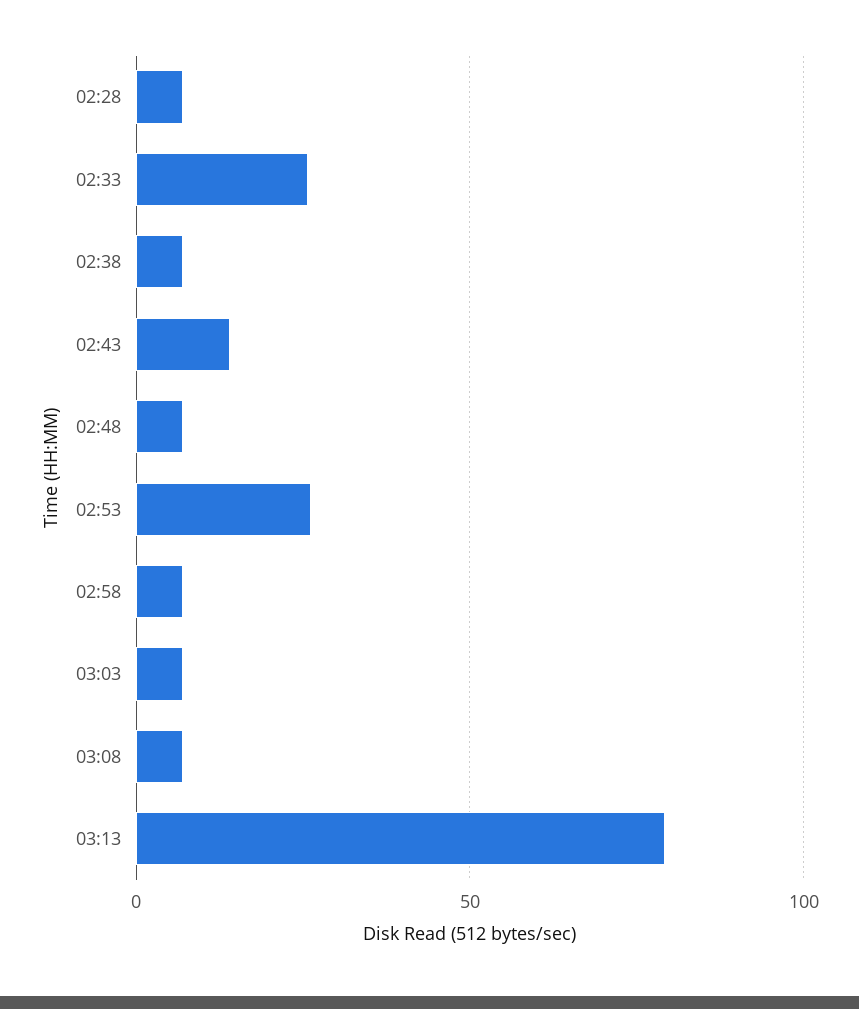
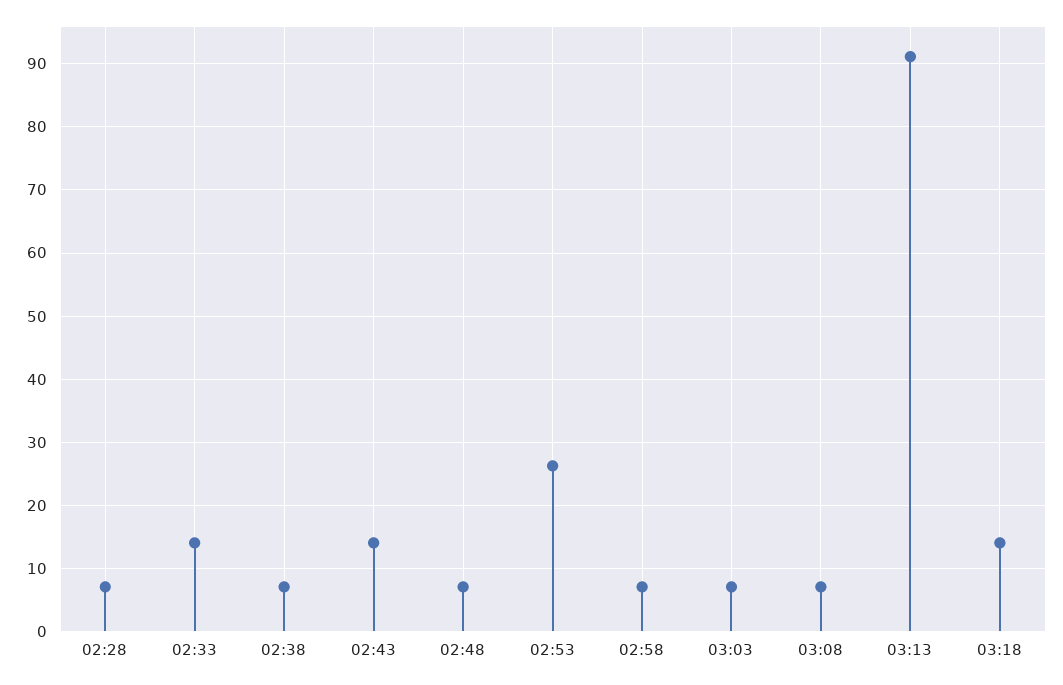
02:33: 25 -> 14
03:13: 80 -> 91
03:18: none -> 14

